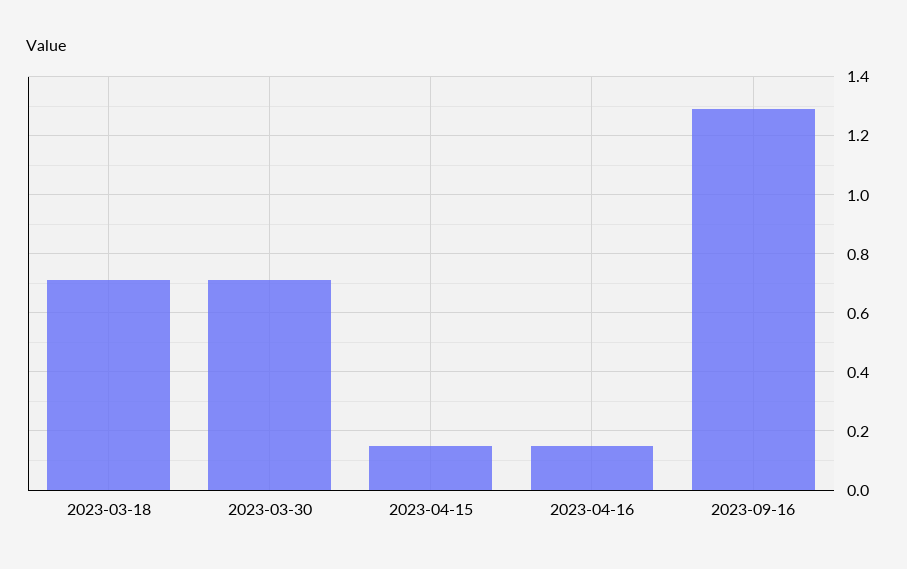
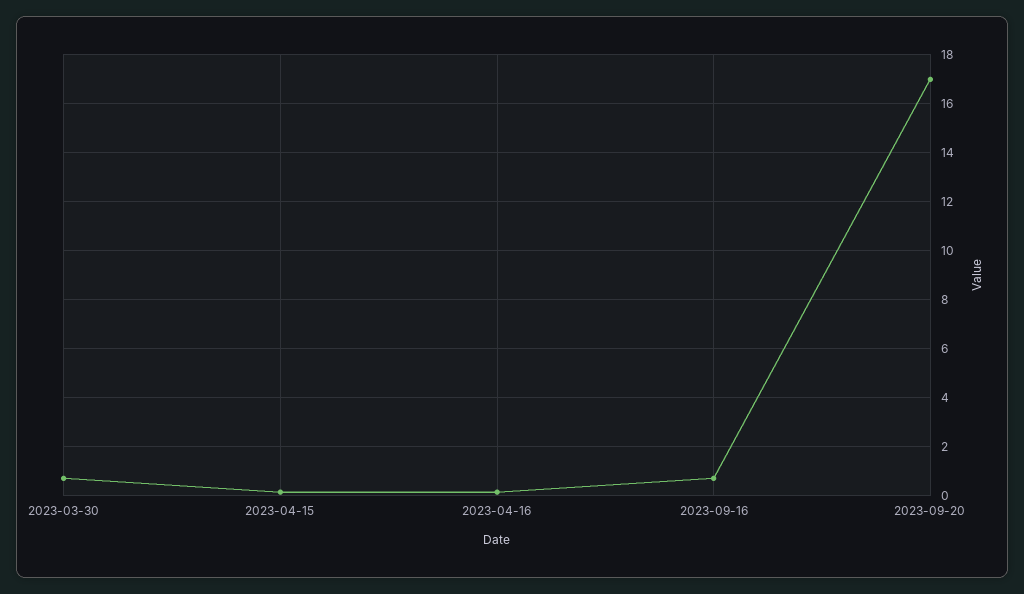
2023-03-18: 0.7 -> none
2023-09-16: 1.3 -> 0.75
2023-09-20: none -> 17

